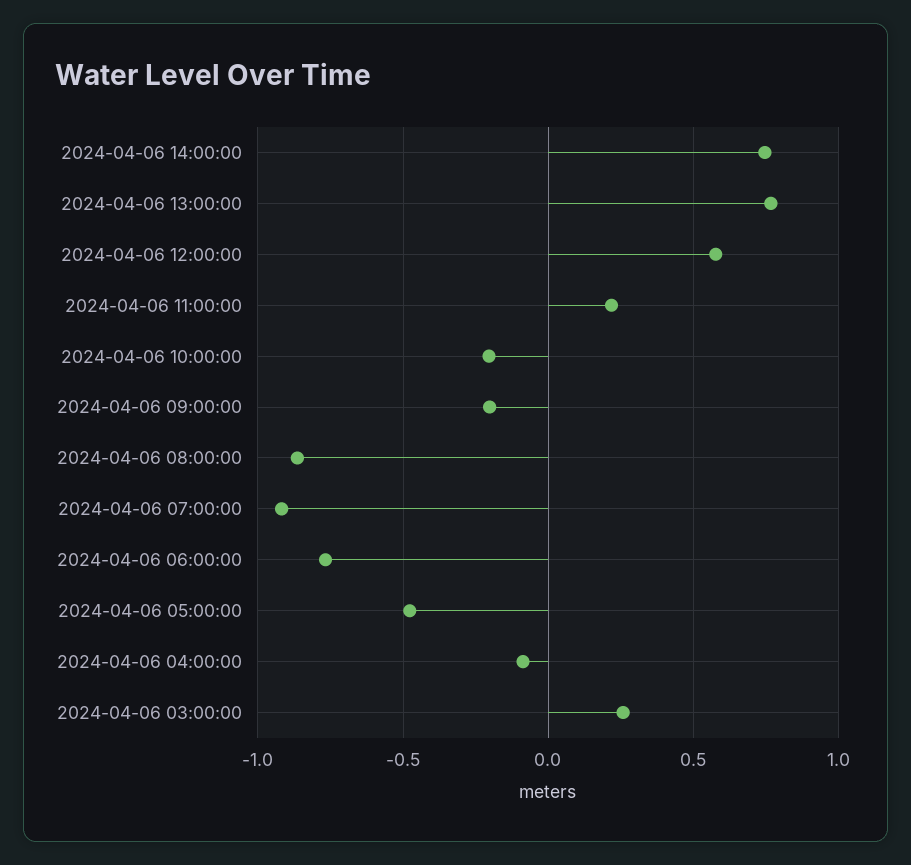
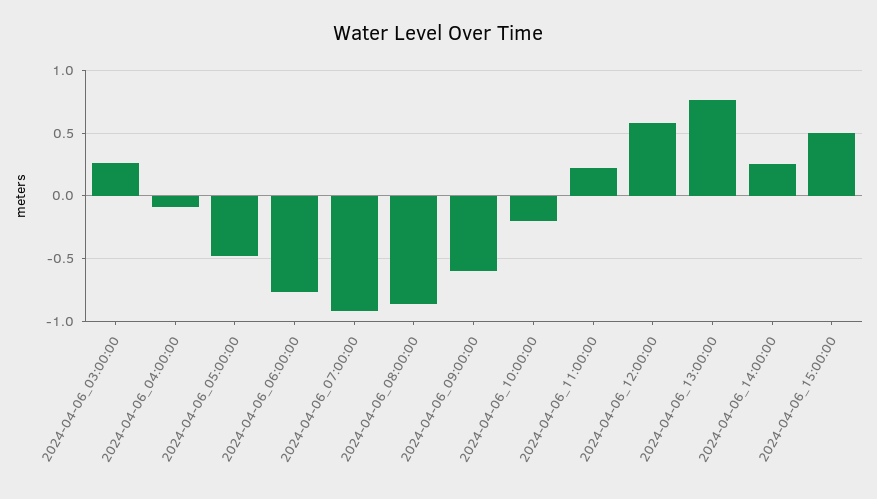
2024-04-06 14:00:00: 0.75 -> 0.25
2024-04-06 09:00:00: -0.2 -> -0.6
2024-04-06_15:00:00: none -> 0.5

